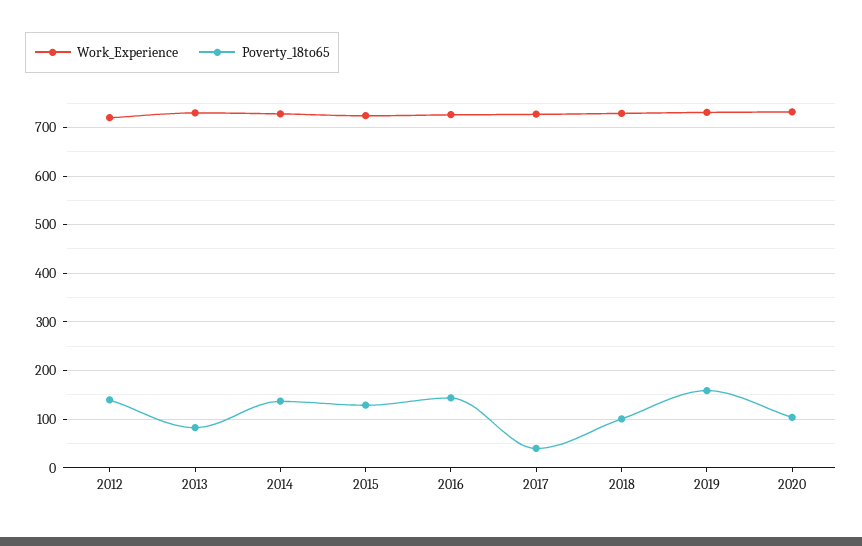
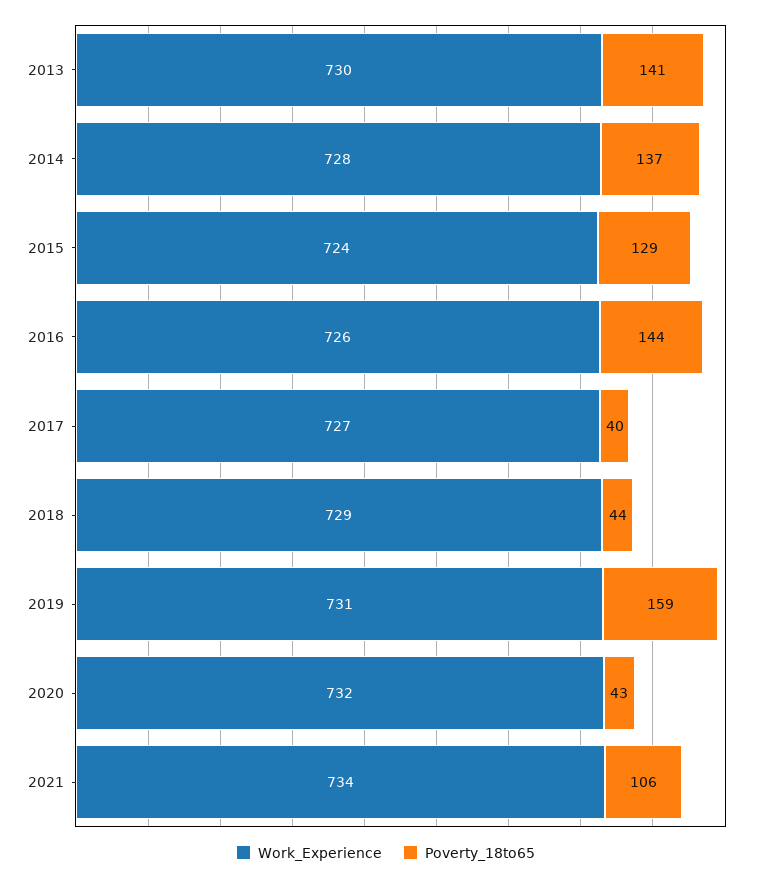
Work_Experience, 2012: 720 -> none
Poverty_18to65, 2012: 140 -> none
Poverty_18to65, 2013: 80 -> 141
Poverty_18to65, 2018: 100 -> 44
Poverty_18to65, 2020: 100 -> 43
Work_Experience, 2021: none -> 734
Poverty_18to65, 2021: none -> 106

